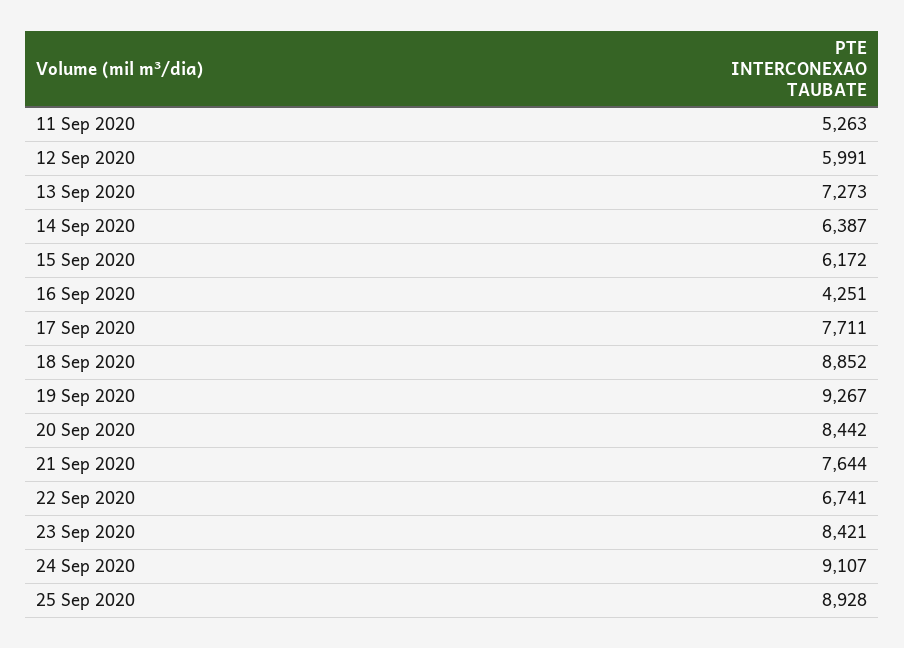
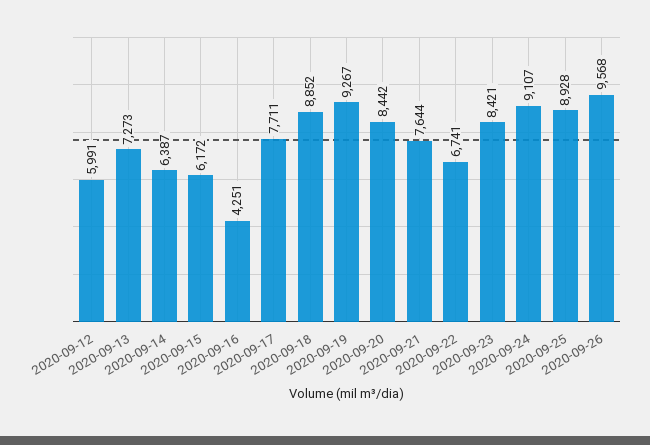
11 Sep 2020: 5263 -> none
2020-09-26: none -> 9568

